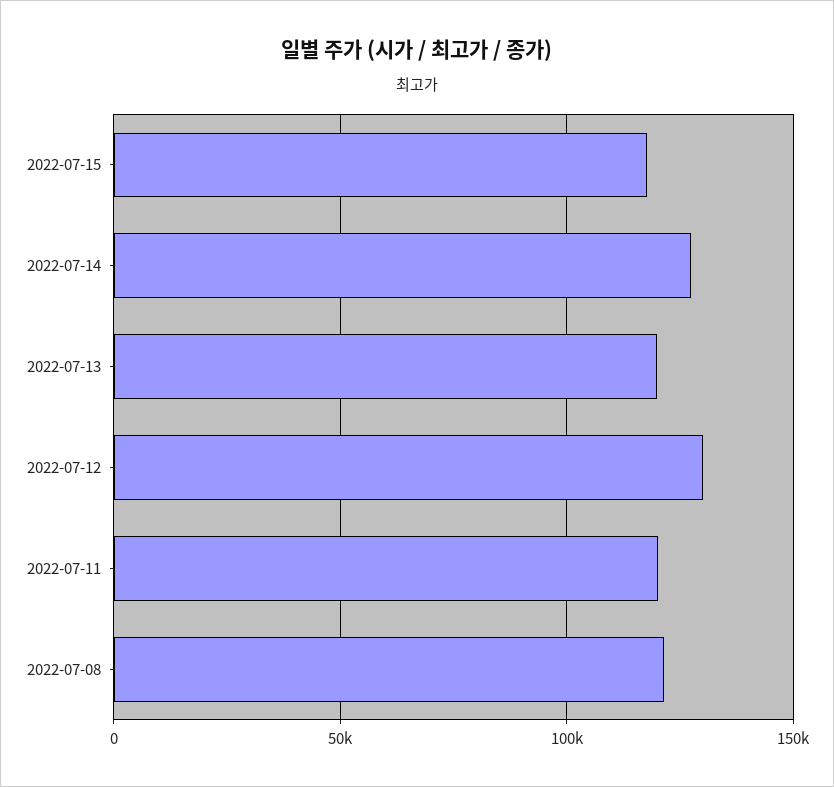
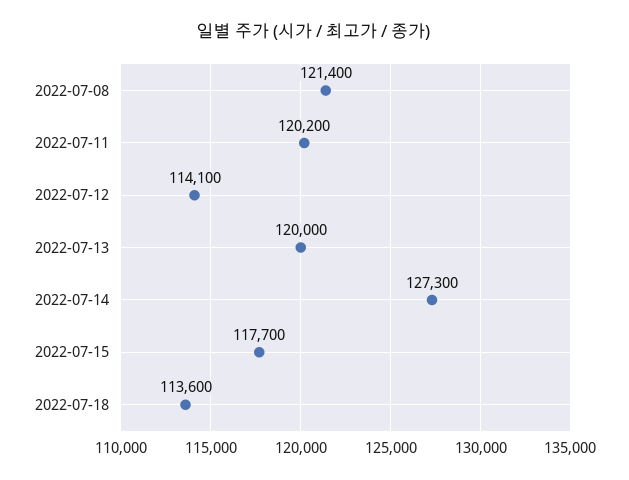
2022-07-12: 130000 -> 114100
2022-07-18: none -> 113600

